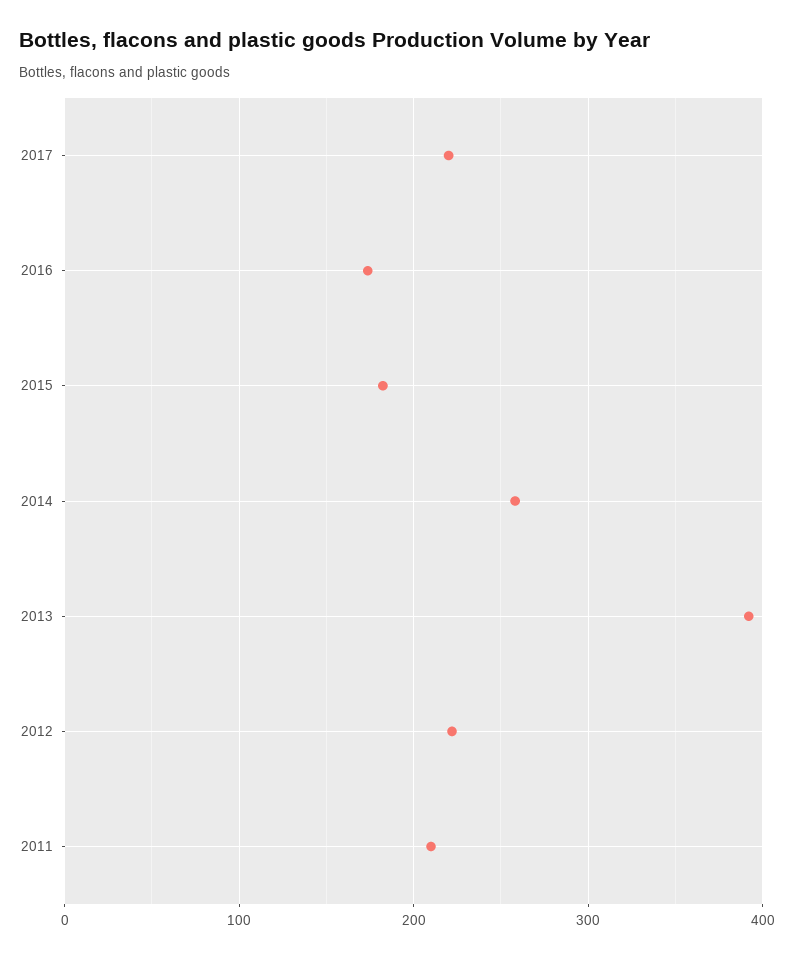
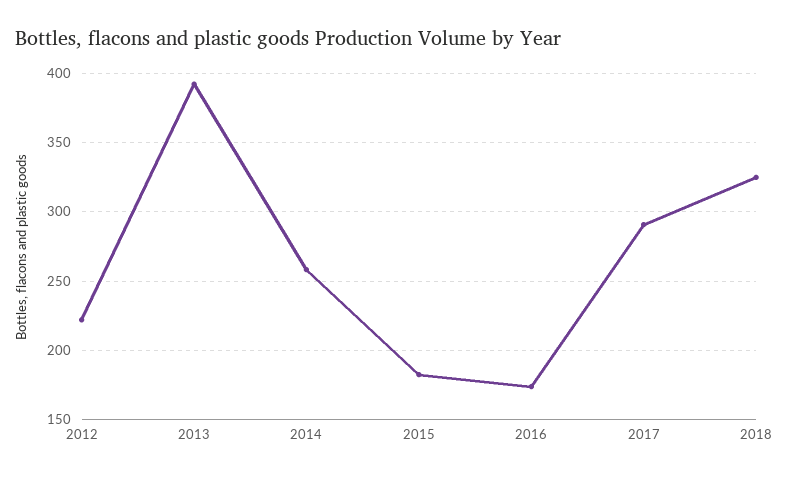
2017: 220 -> 290
2011: 210 -> none
2018: none -> 325

